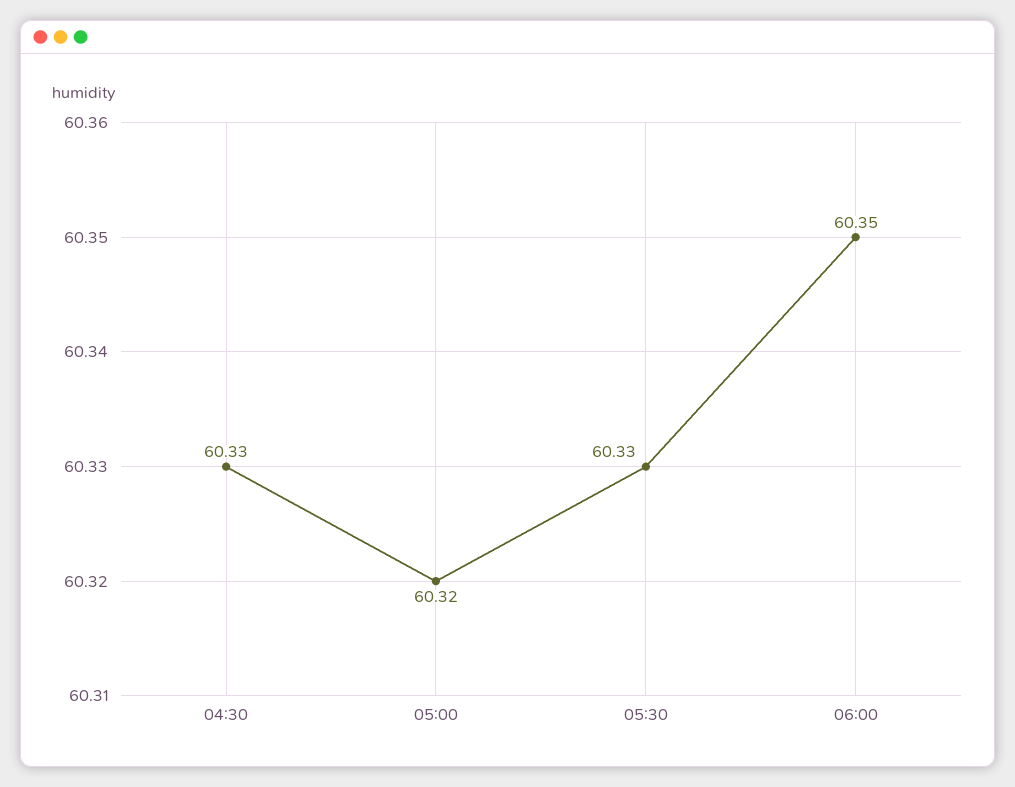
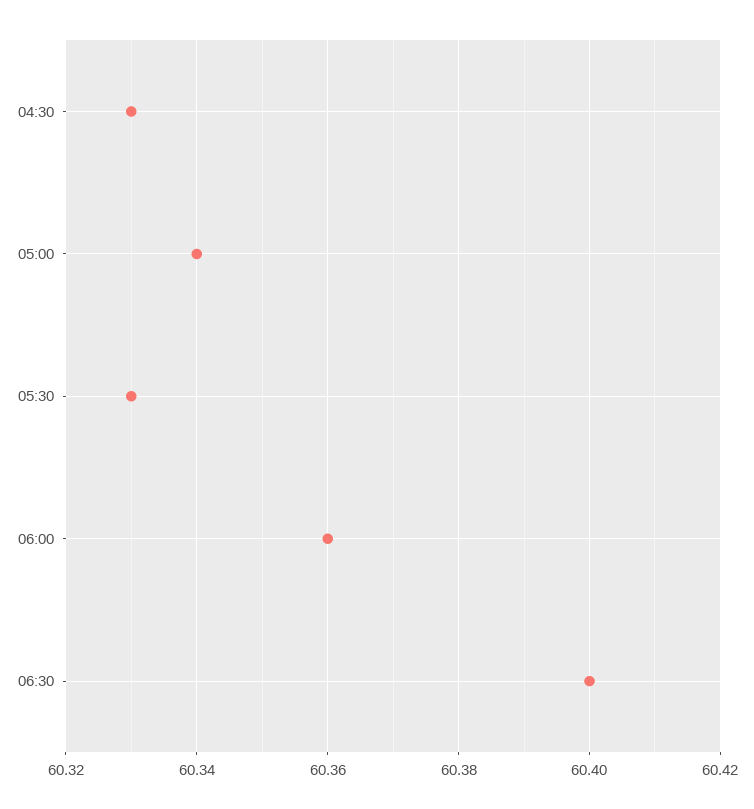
05:00: 60.32 -> 60.34
06:00: 60.35 -> 60.36
06:30: none -> 60.4

